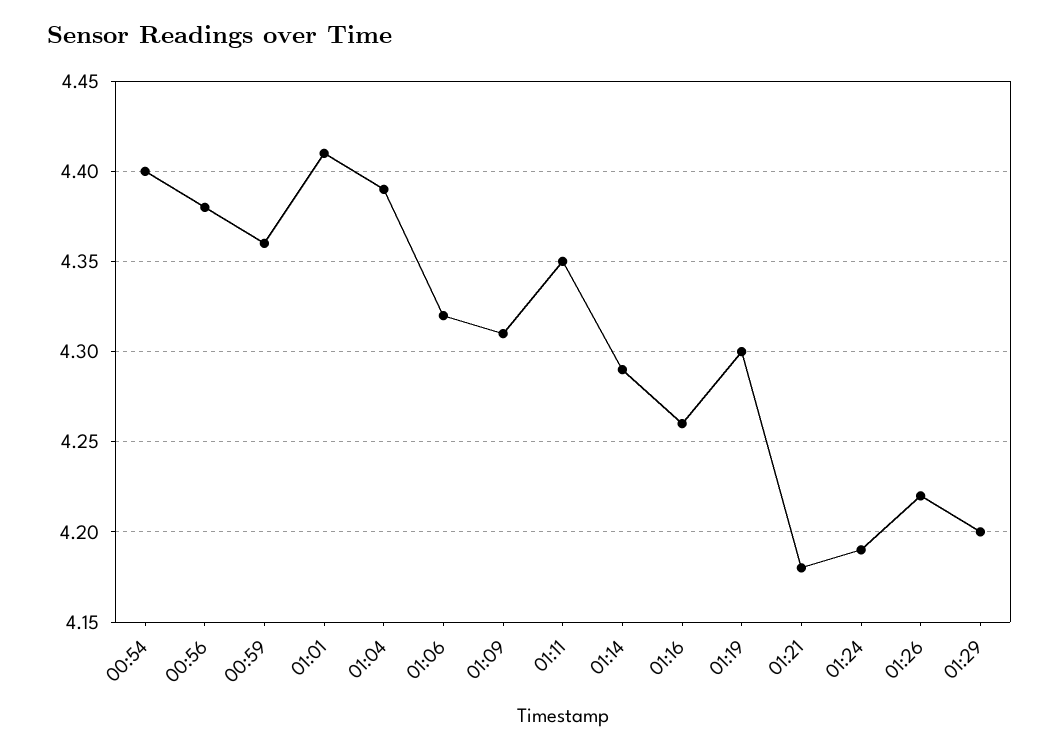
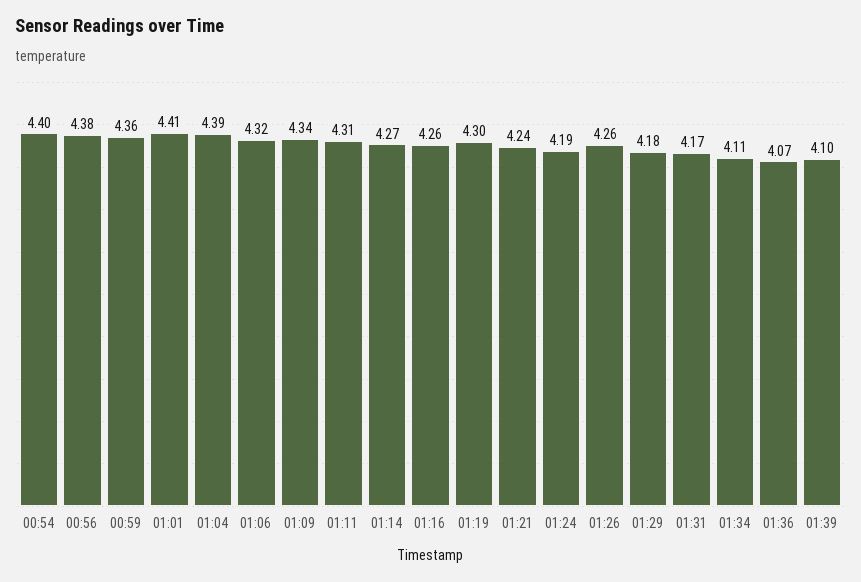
01:09: 4.31 -> 4.34
01:11: 4.35 -> 4.31
01:14: 4.29 -> 4.27
01:21: 4.18 -> 4.24
01:26: 4.22 -> 4.26
01:29: 4.2 -> 4.18
01:31: none -> 4.17
01:34: none -> 4.11
01:36: none -> 4.07
01:39: none -> 4.1

